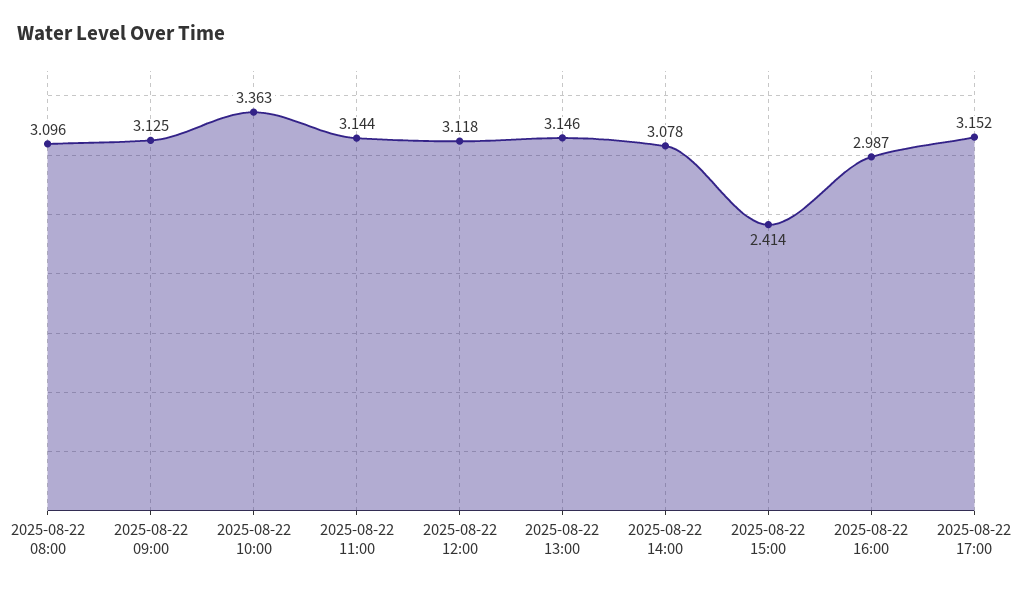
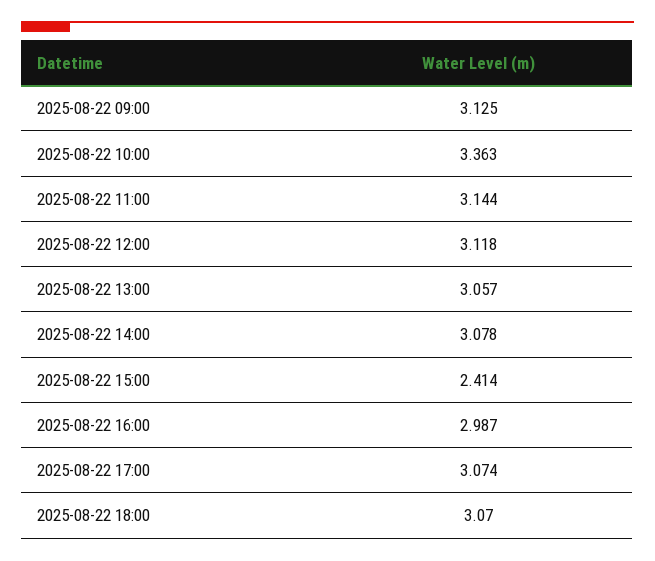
2025-08-22 08:00: 3.096 -> none
2025-08-22 13:00: 3.146 -> 3.057
2025-08-22 17:00: 3.152 -> 3.074
2025-08-22 18:00: none -> 3.07

